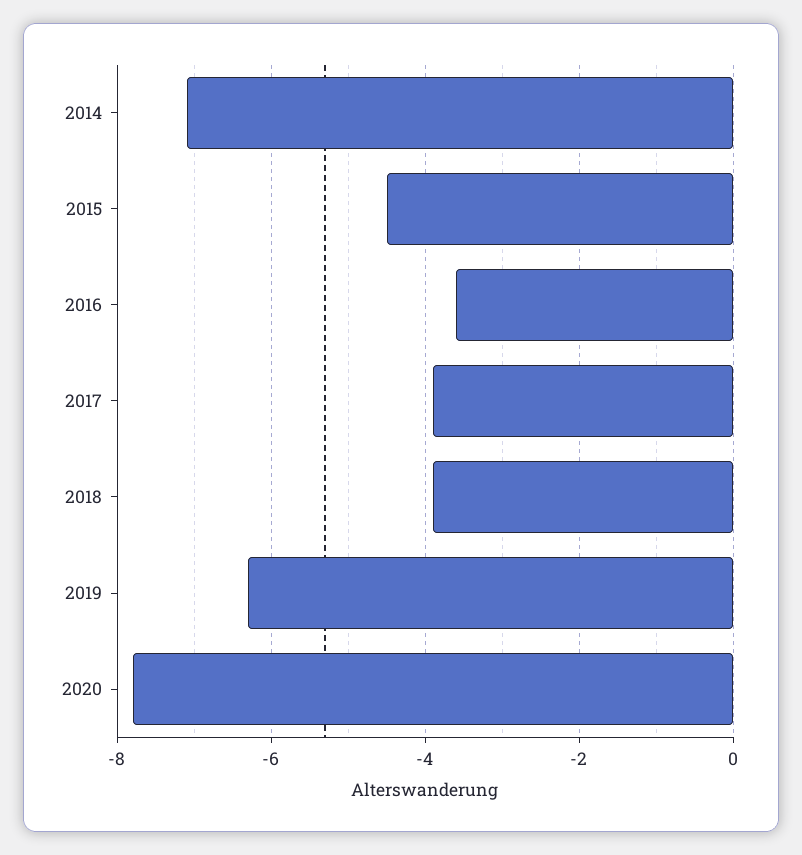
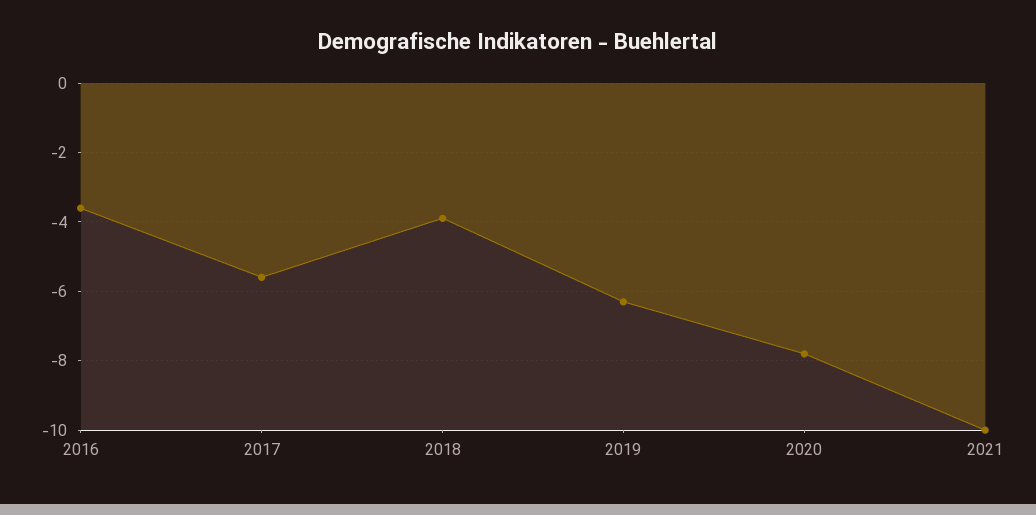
2014: -7 -> none
2015: -4.5 -> none
2017: -4 -> -5.5
2021: none -> -10

